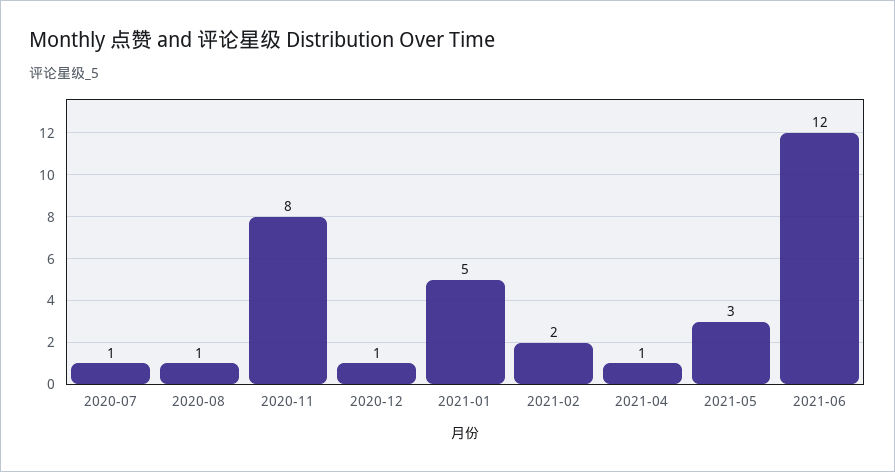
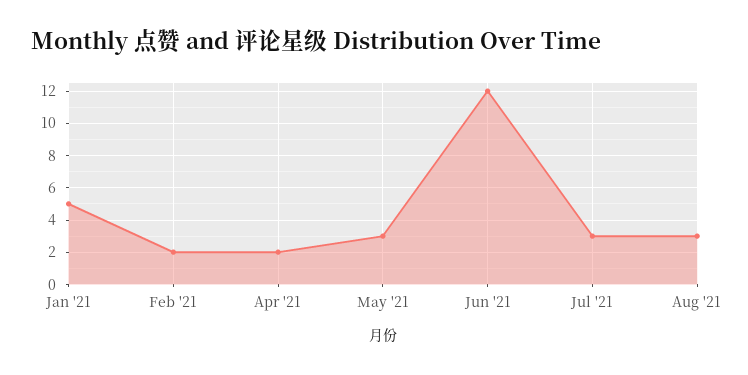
2020-07: 1 -> none
2020-08: 1 -> none
2020-11: 8 -> none
2020-12: 1 -> none
2021-04: 1 -> 2
Jul '21: none -> 3
Aug '21: none -> 3

